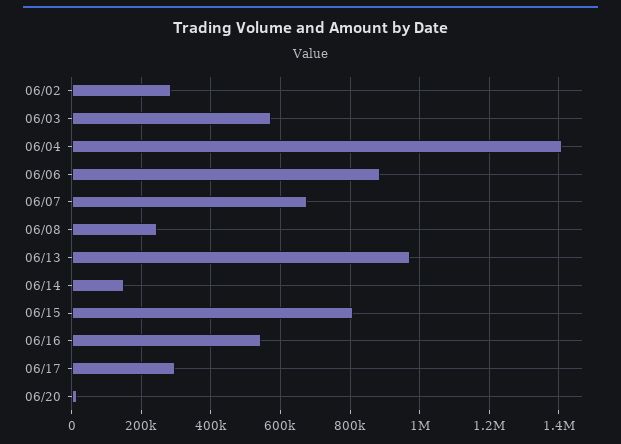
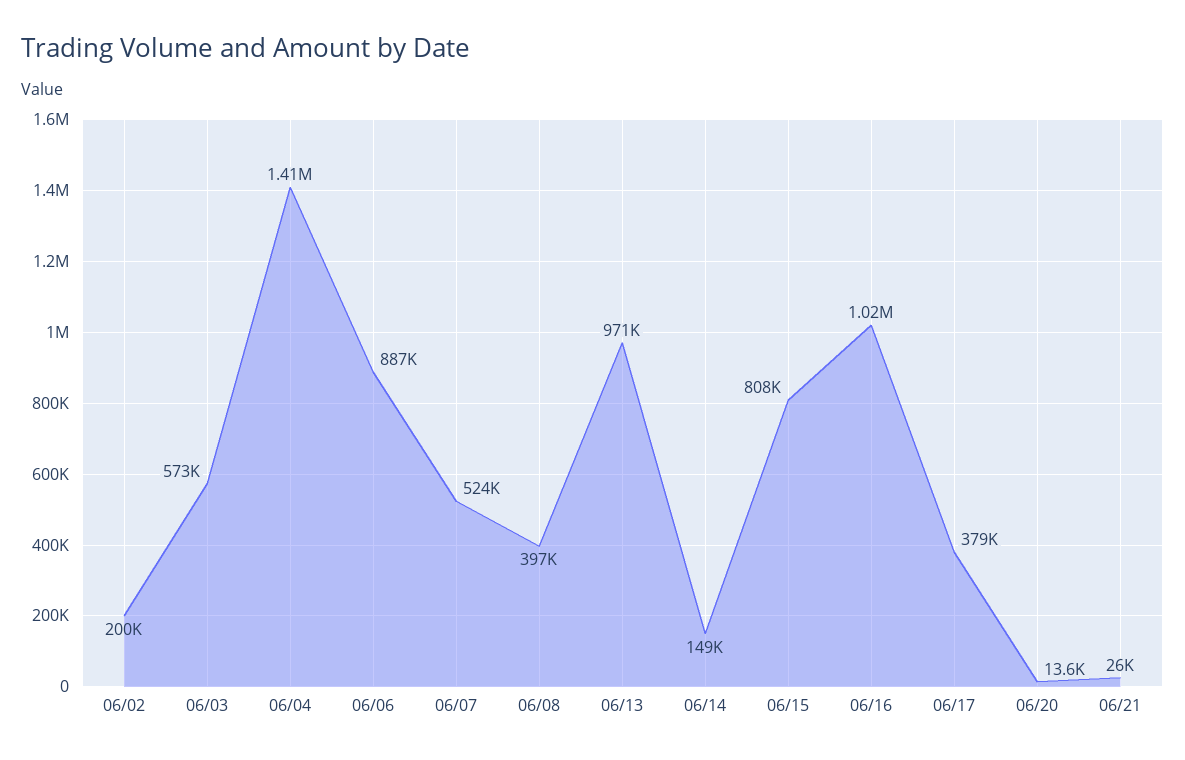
06/02: 280000 -> 200000
06/07: 680000 -> 524000
06/08: 240000 -> 397000
06/16: 540000 -> 1020000
06/17: 300000 -> 379000
06/21: none -> 26000

